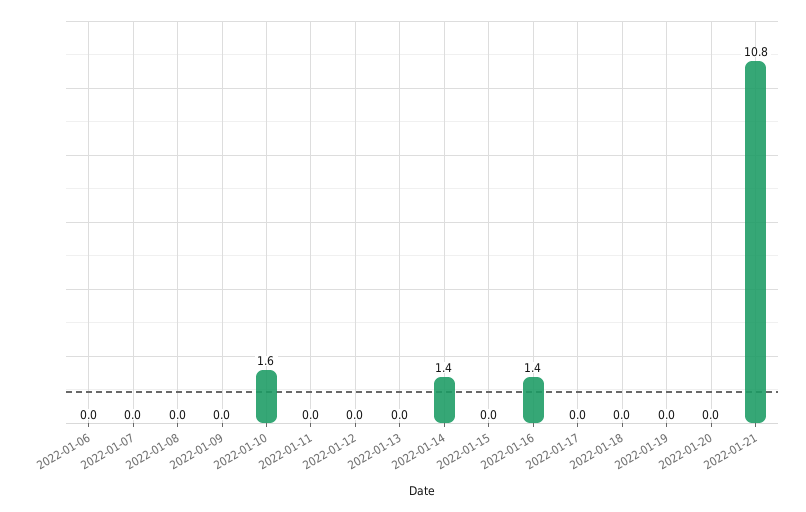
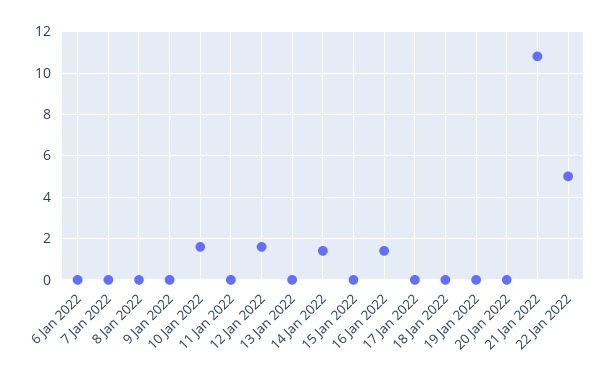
2022-01-12: 0 -> 1.5
22 Jan 2022: none -> 5

